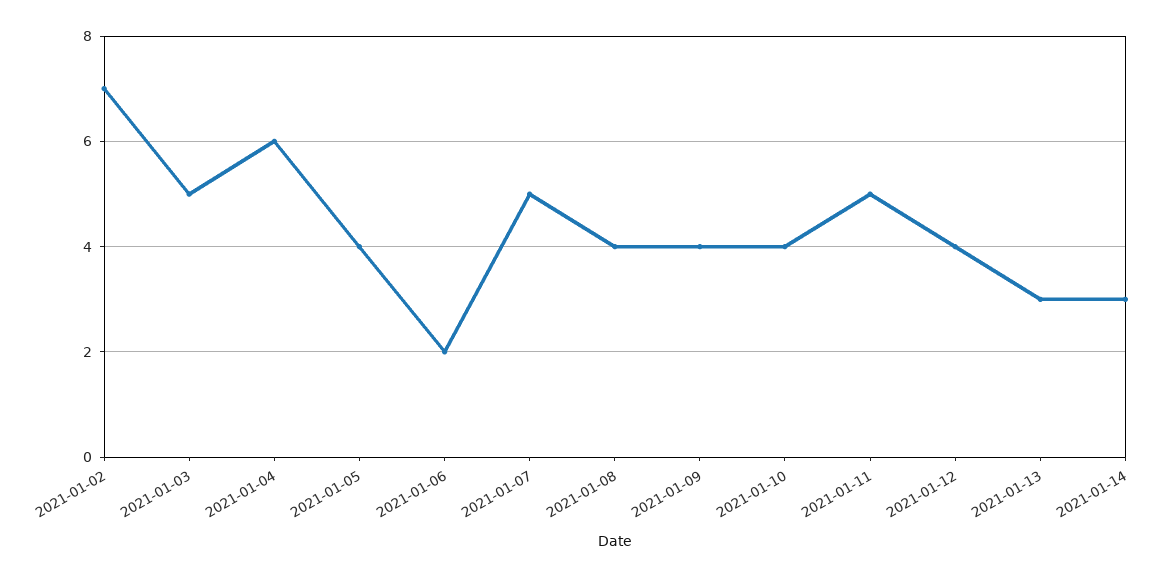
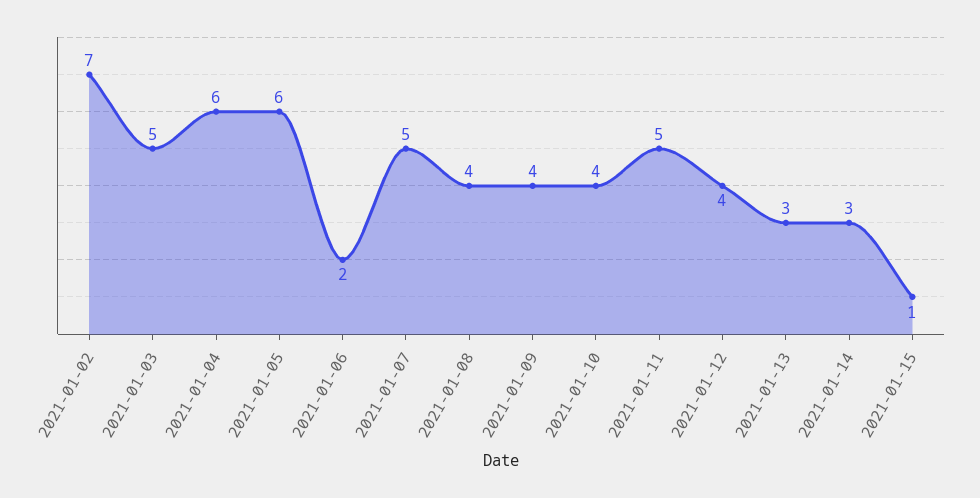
2021-01-05: 4 -> 6
2021-01-15: none -> 1

